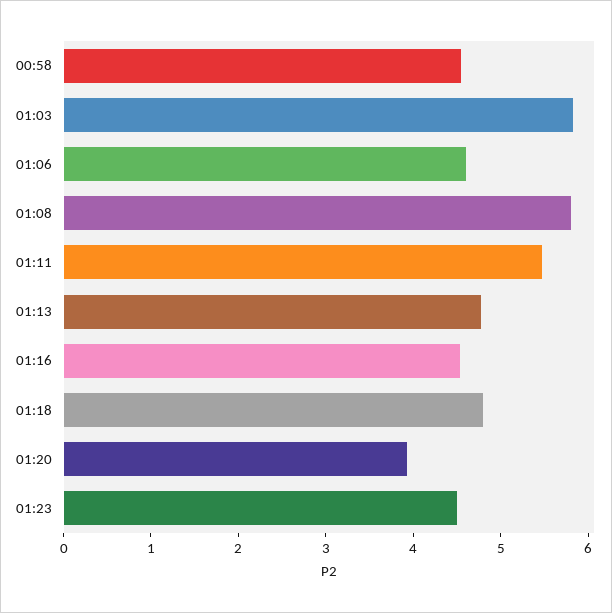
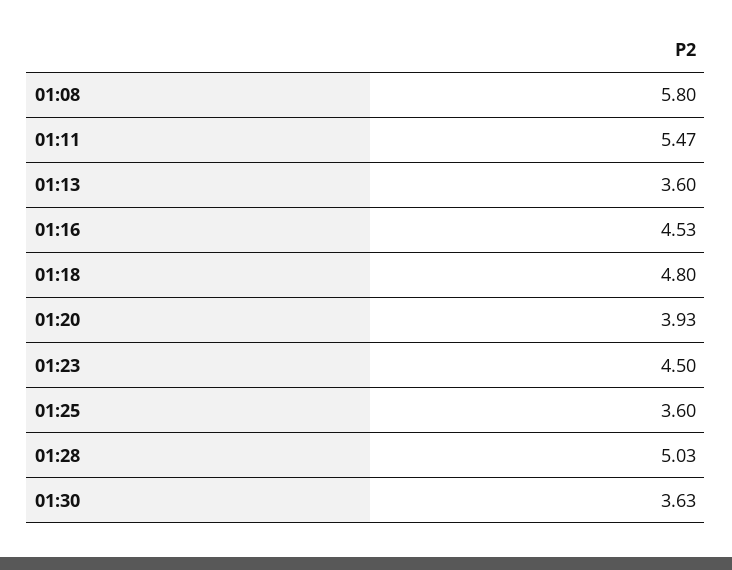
00:58: 4.6 -> none
01:03: 5.8 -> none
01:06: 4.6 -> none
01:13: 4.8 -> 3.6
01:25: none -> 3.6
01:28: none -> 5.03
01:30: none -> 3.63

